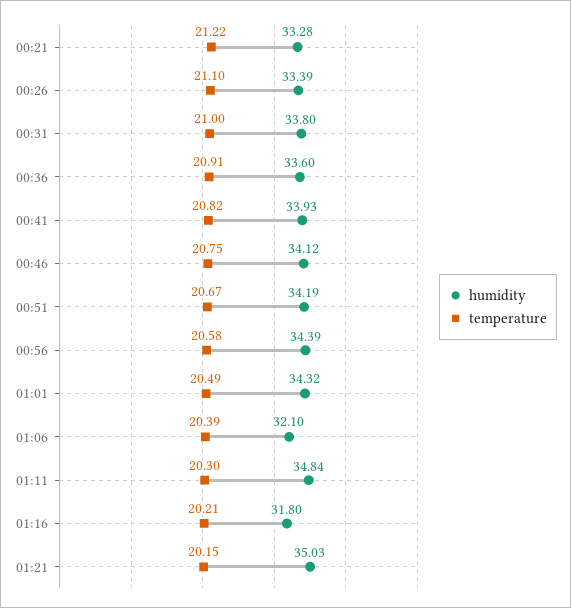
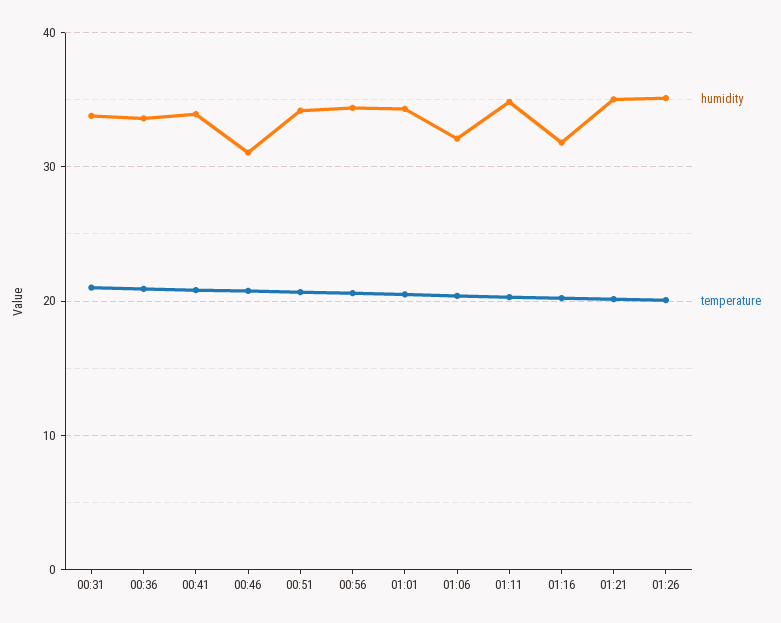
humidity, 00:21: 33.28 -> none
temperature, 00:21: 21.22 -> none
humidity, 00:26: 33.39 -> none
temperature, 00:26: 21.1 -> none
humidity, 00:46: 34.12 -> 31
humidity, 01:26: none -> 35
temperature, 01:26: none -> 20

